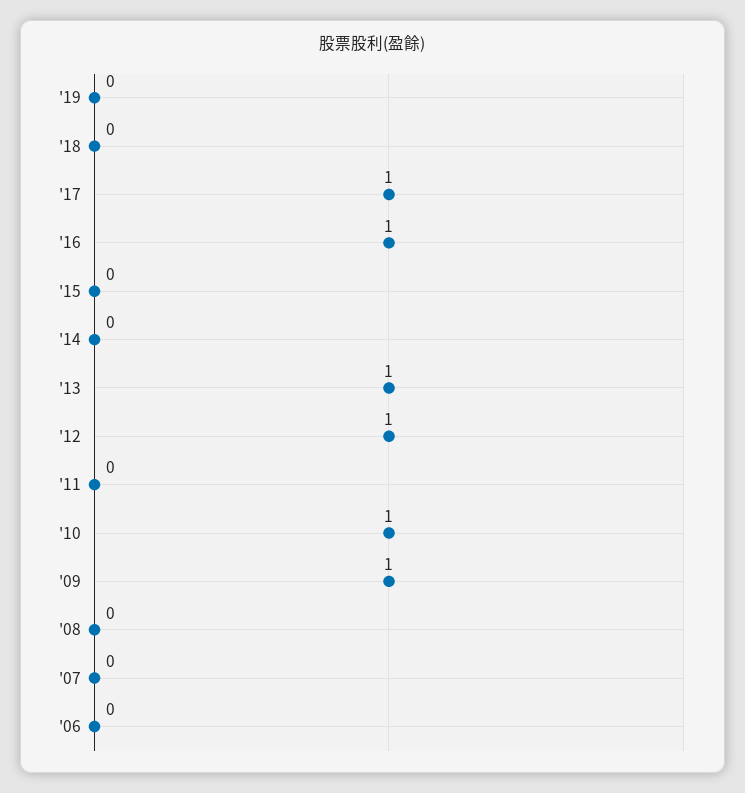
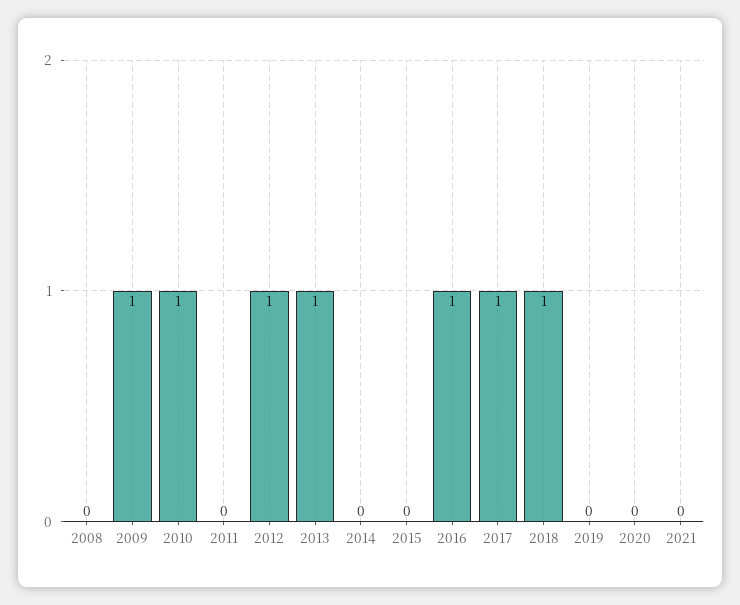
'18: 0 -> 1
'07: 0 -> none
'06: 0 -> none
2020: none -> 0
2021: none -> 0

